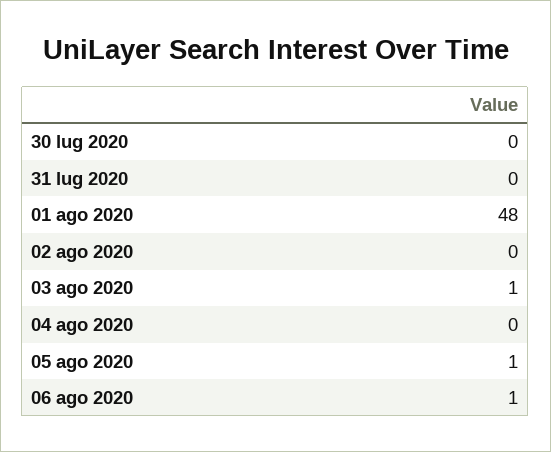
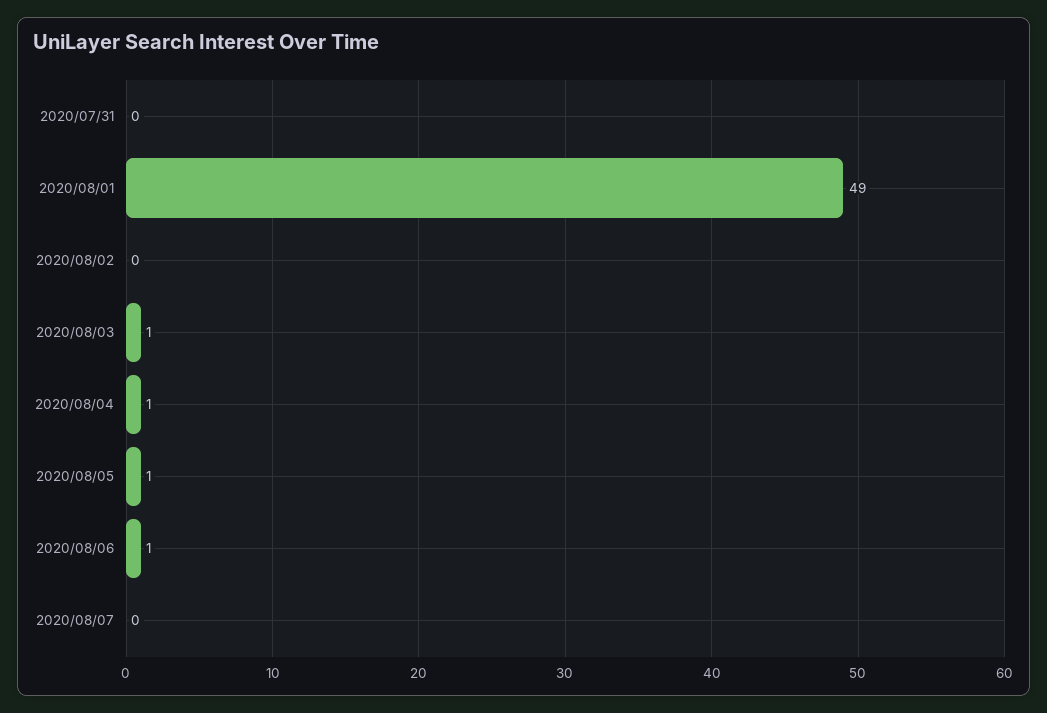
30 lug 2020: 0 -> none
01 ago 2020: 48 -> 49
04 ago 2020: 0 -> 1
2020/08/07: none -> 0

